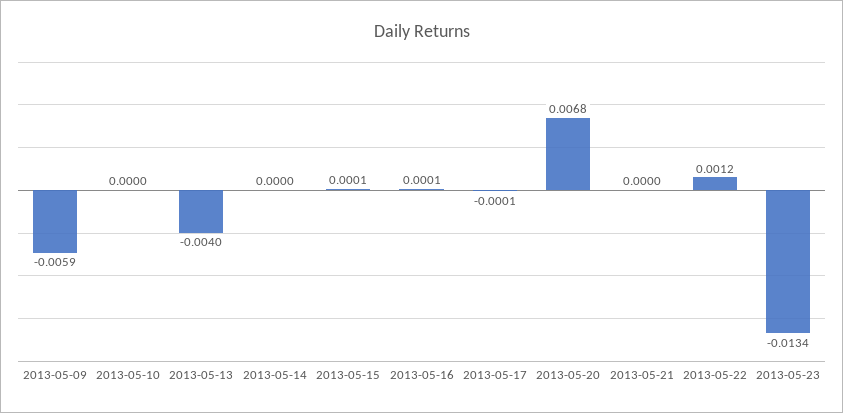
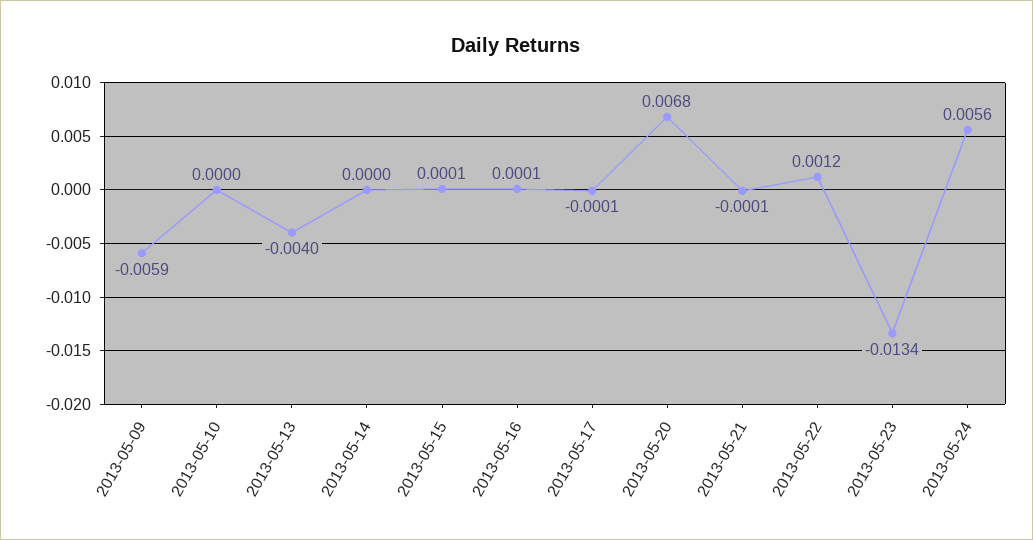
2013-05-21: 0 -> -0.0001
2013-05-24: none -> 0.0056

